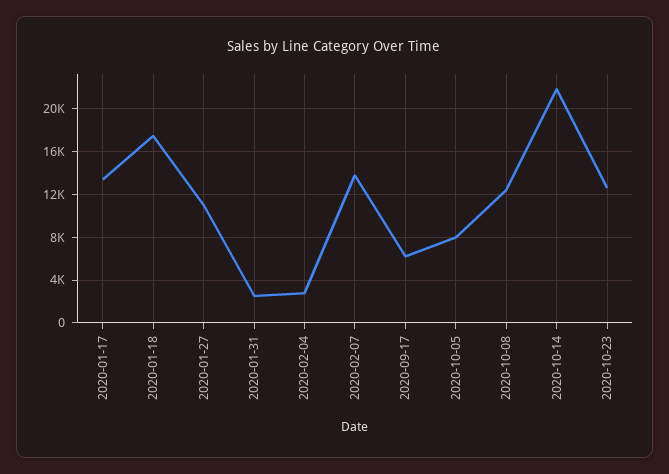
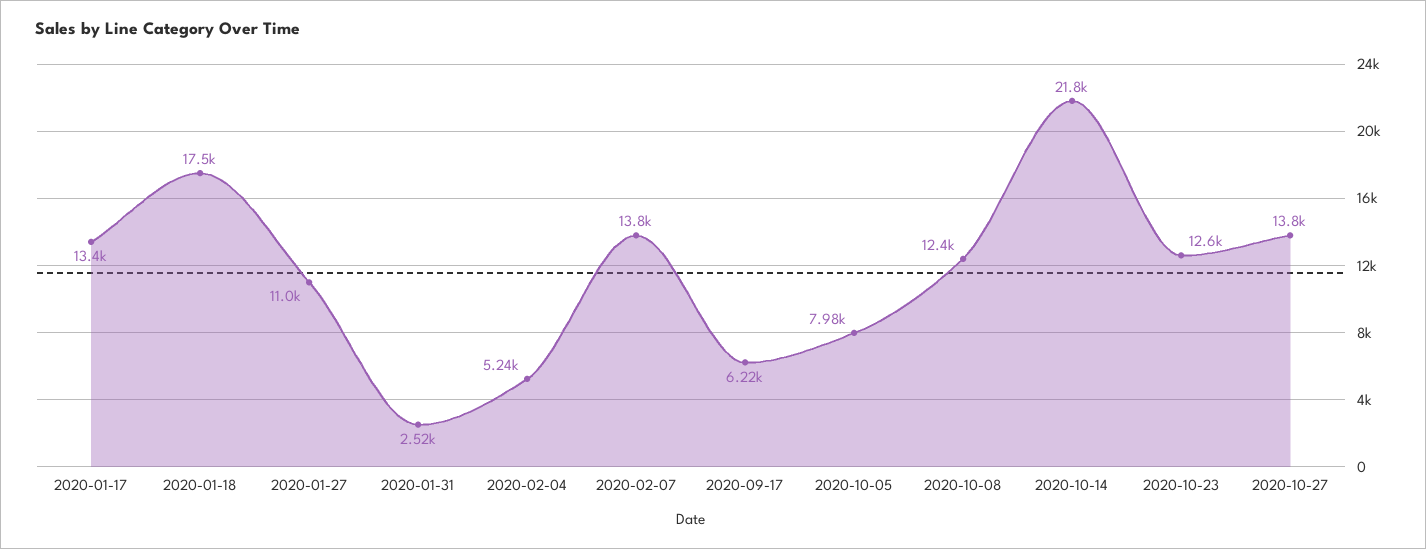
2020-02-04: 3000 -> 5240
2020-10-27: none -> 13800

